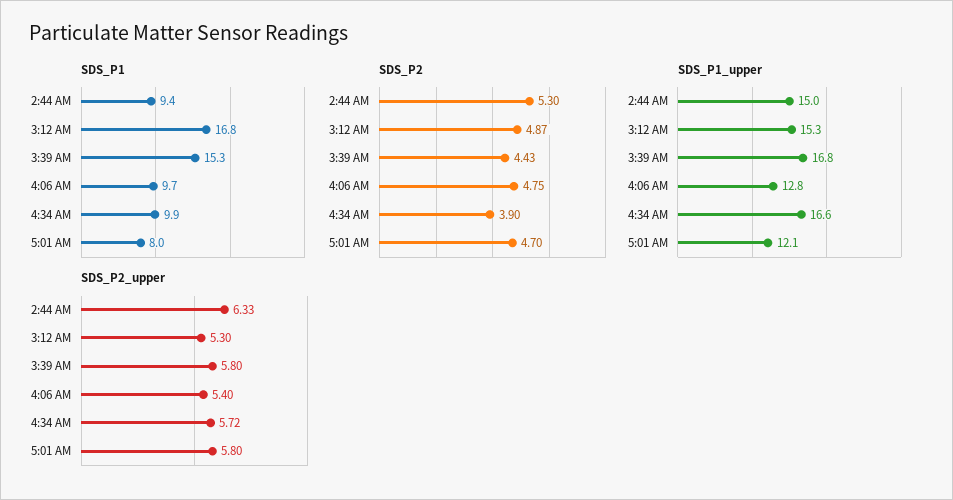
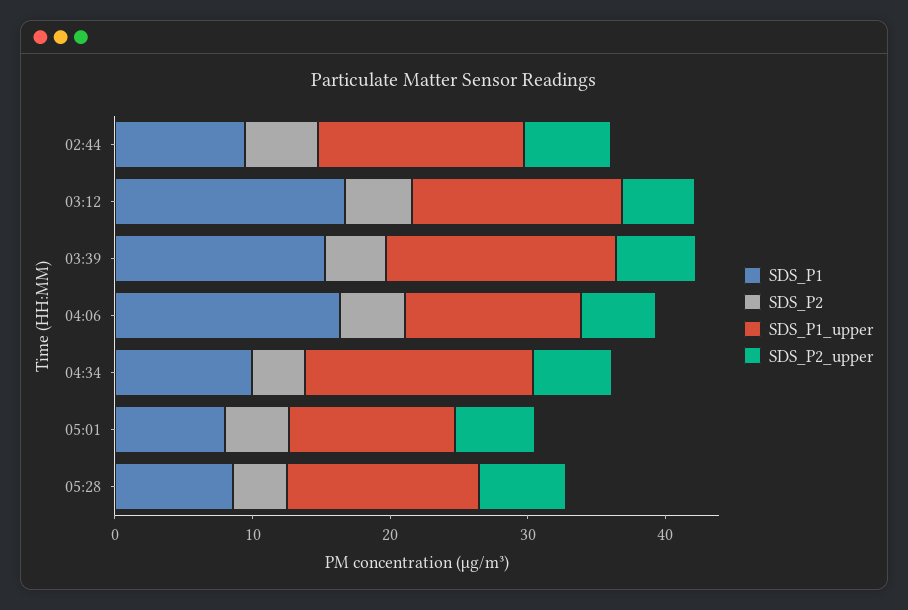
SDS_P1, 4:06 AM: 9.7 -> 16
SDS_P1, 05:28: none -> 8
SDS_P2, 05:28: none -> 4
SDS_P1_upper, 05:28: none -> 14
SDS_P2_upper, 05:28: none -> 6

